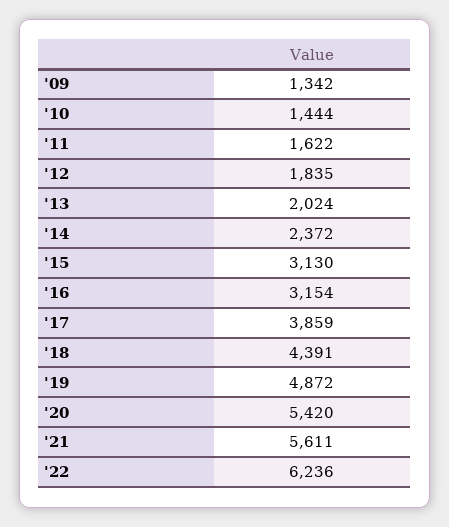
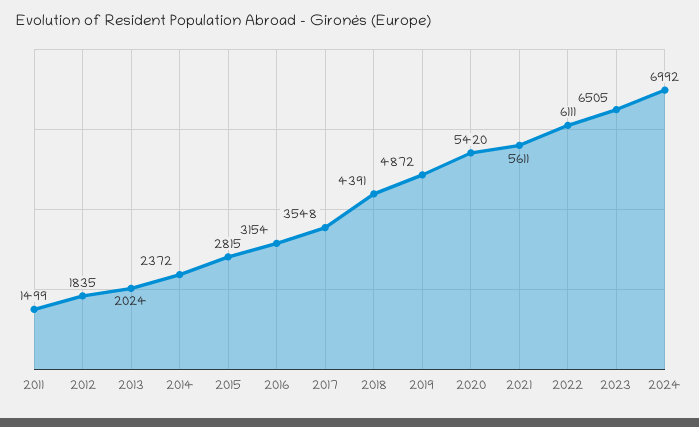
'09: 1342 -> none
'10: 1444 -> none
'11: 1622 -> 1499
'15: 3130 -> 2815
'17: 3859 -> 3548
'22: 6236 -> 6111
2023: none -> 6505
2024: none -> 6992

